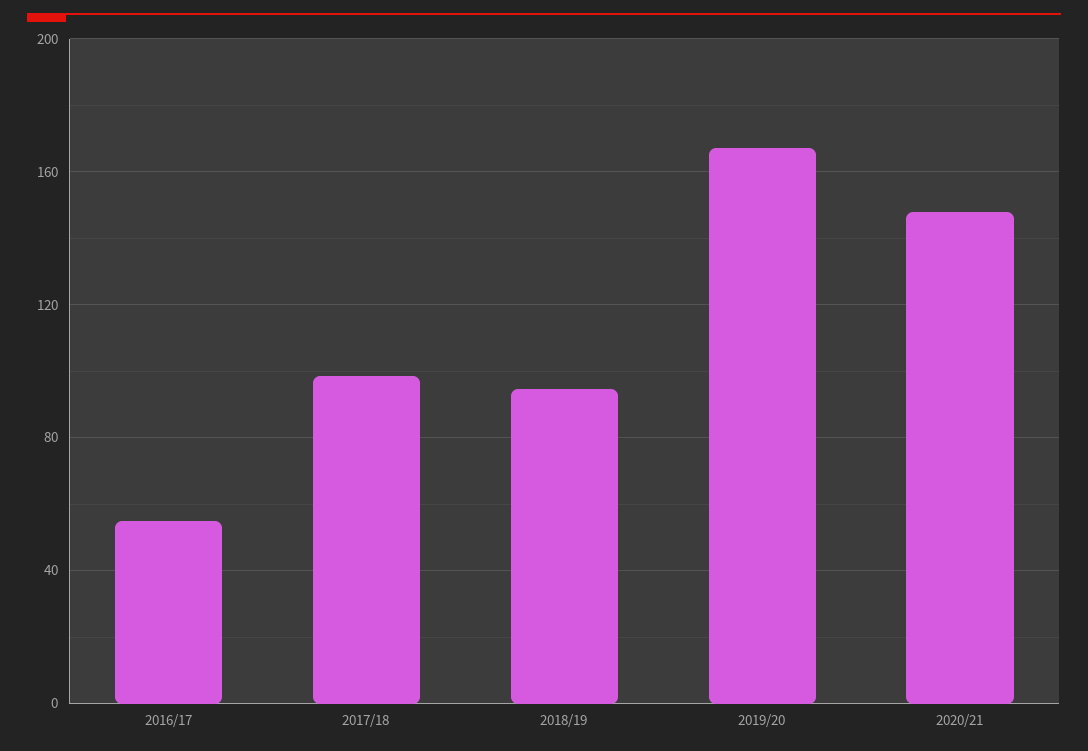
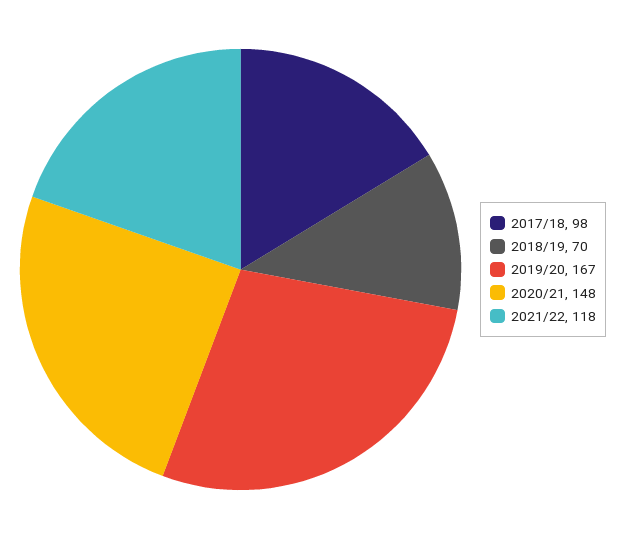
2016/17: 55 -> none
2018/19: 95 -> 70
2021/22: none -> 118

